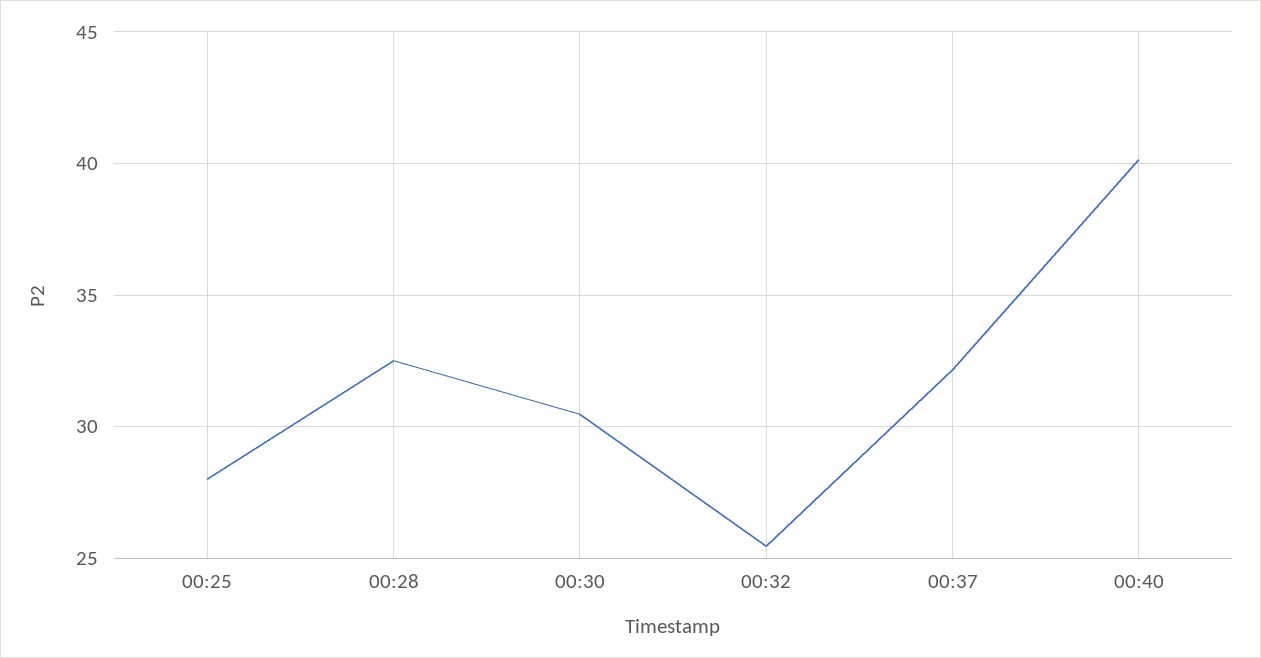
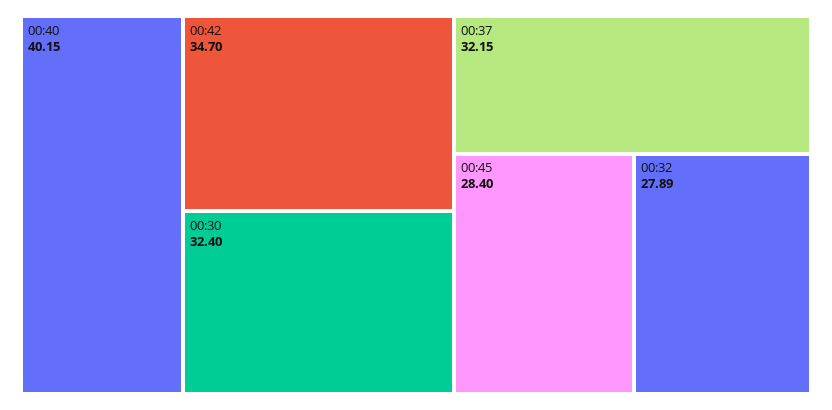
00:25: 28 -> none
00:28: 32.5 -> none
00:30: 30.5 -> 32.4
00:32: 25.5 -> 27.89
00:42: none -> 34.7
00:45: none -> 28.4

